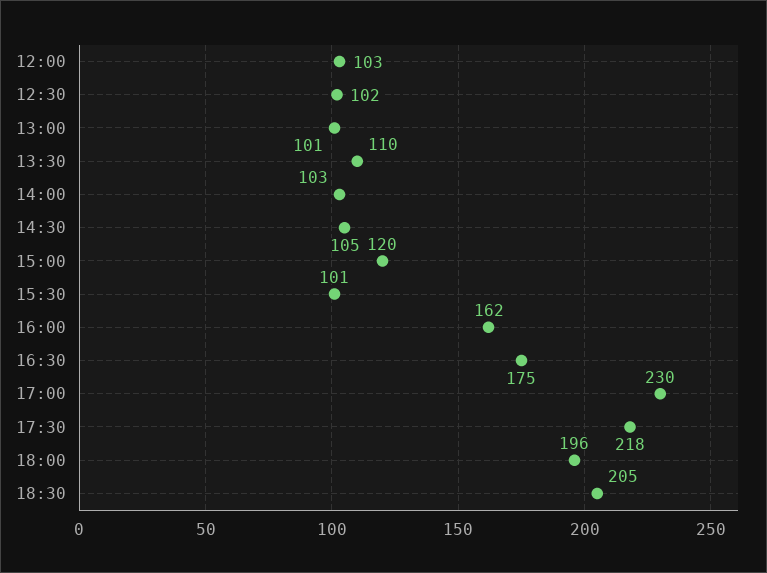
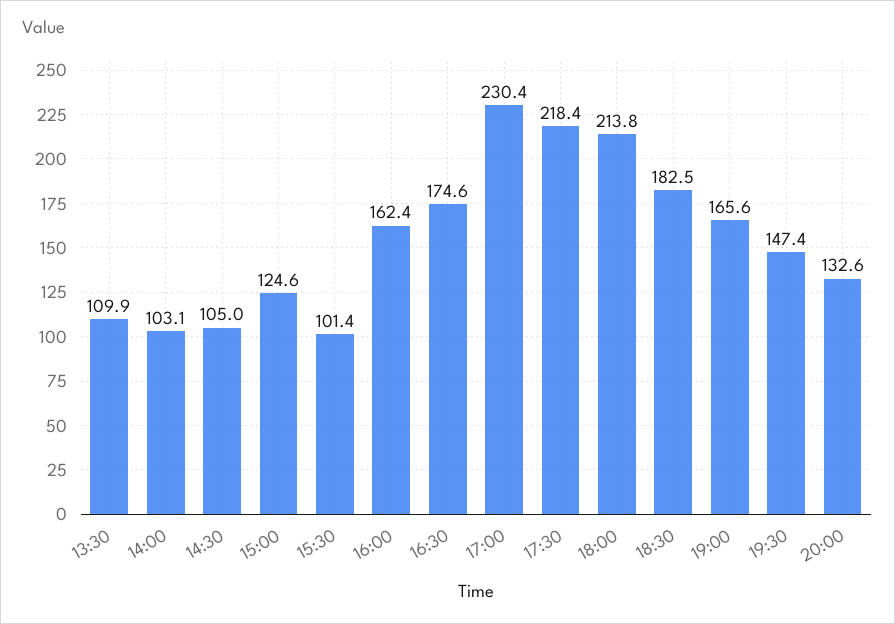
12:00: 103 -> none
12:30: 102 -> none
13:00: 101 -> none
15:00: 120 -> 124.6
18:00: 196 -> 213.8
18:30: 205 -> 182.5
19:00: none -> 165.6
19:30: none -> 147.4
20:00: none -> 132.6

